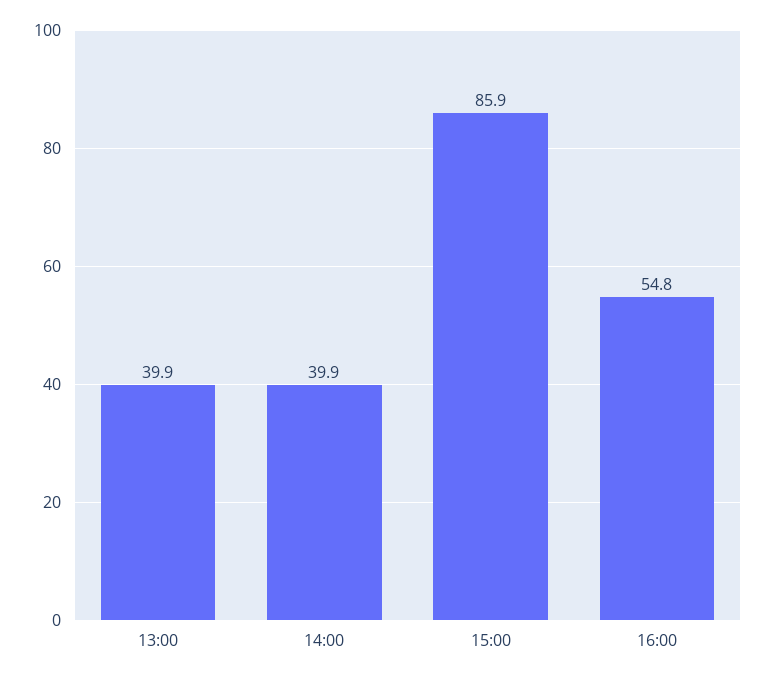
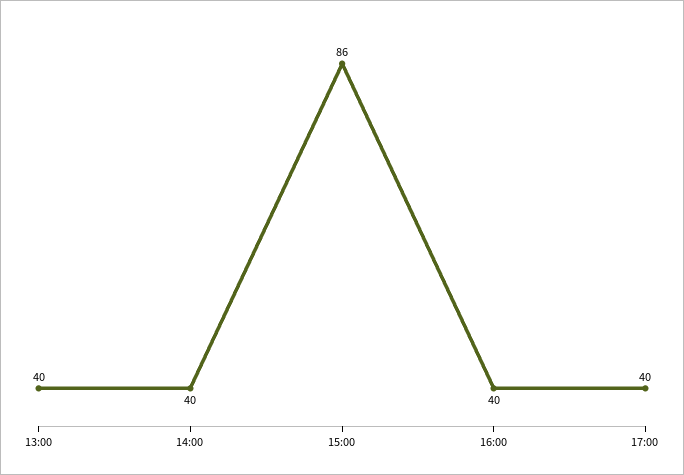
16:00: 54.8 -> 40
17:00: none -> 40

